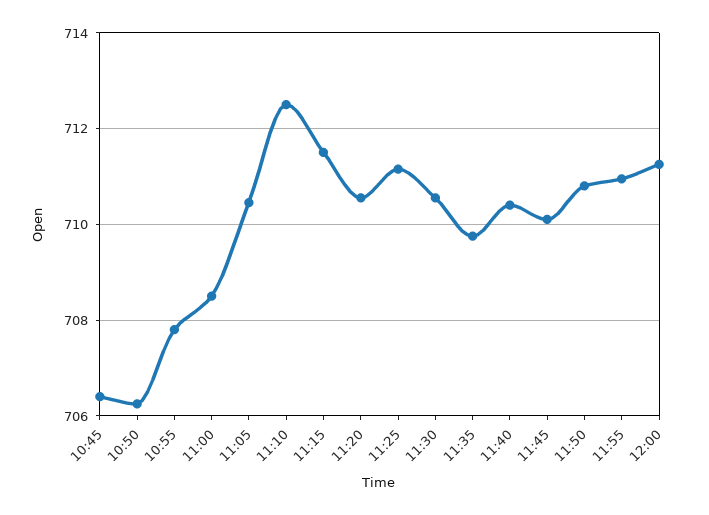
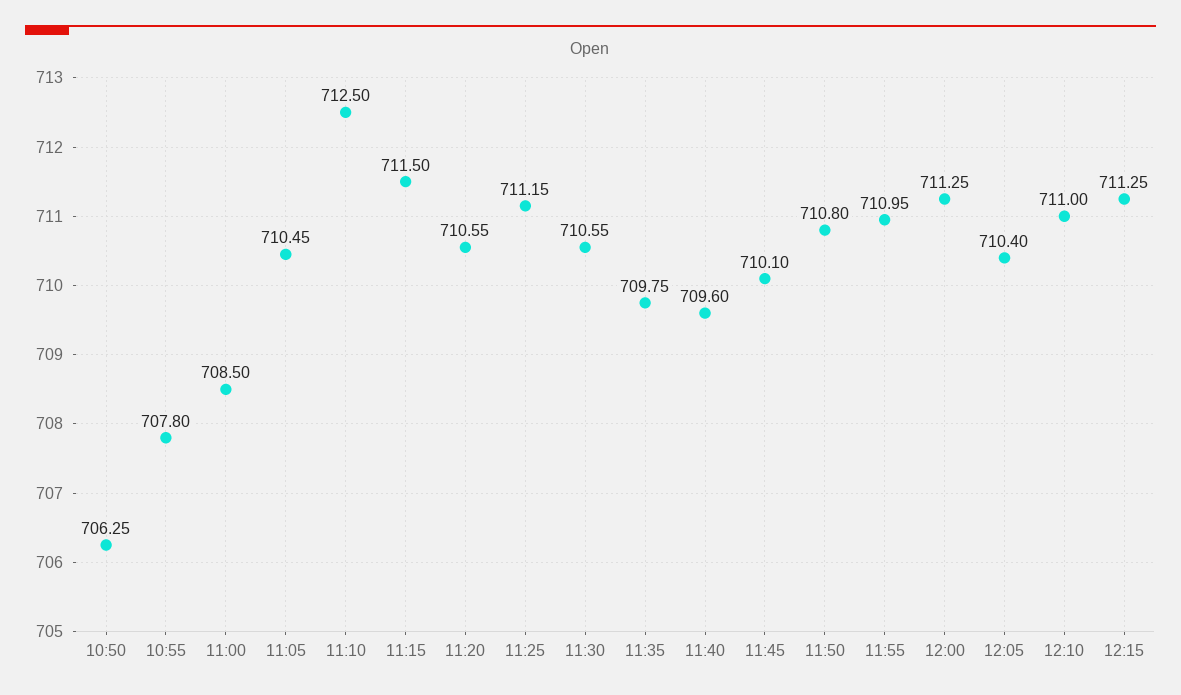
10:45: 706.4 -> none
11:40: 710.4 -> 709.6
12:05: none -> 710.4
12:10: none -> 711
12:15: none -> 711.25

